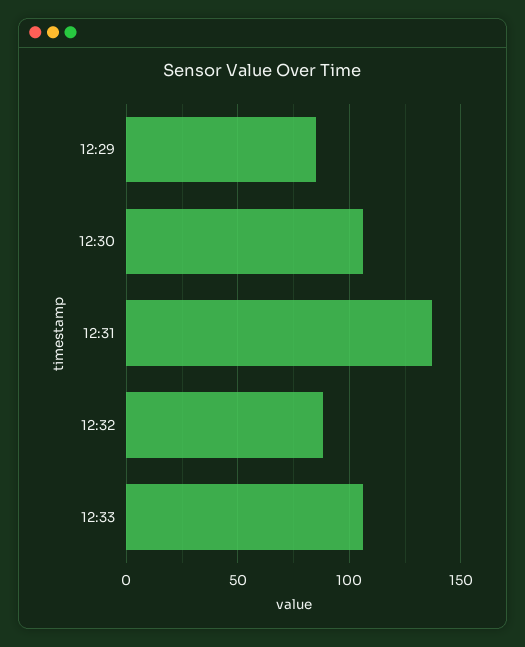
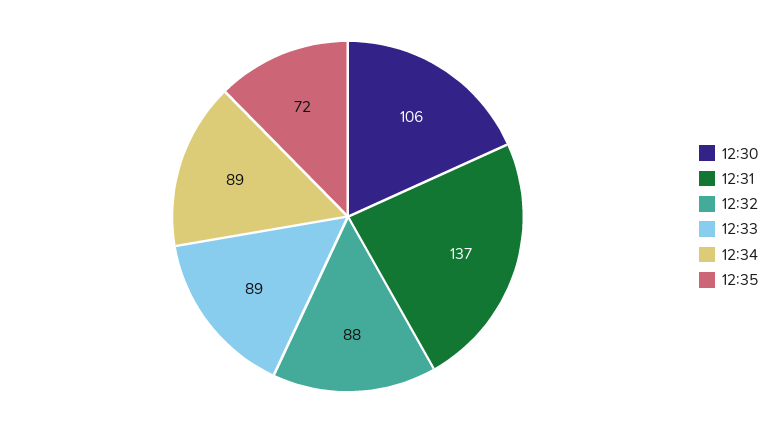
12:29: 85 -> none
12:33: 105 -> 89
12:34: none -> 89
12:35: none -> 72

